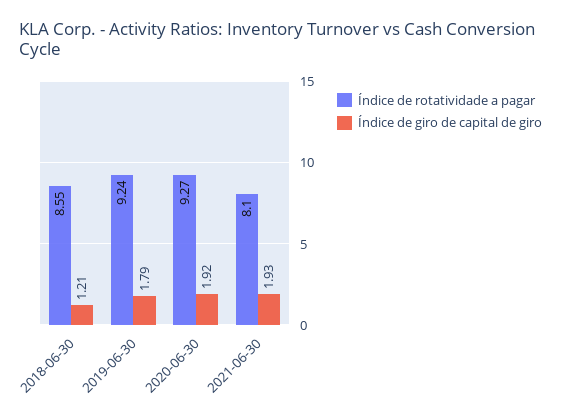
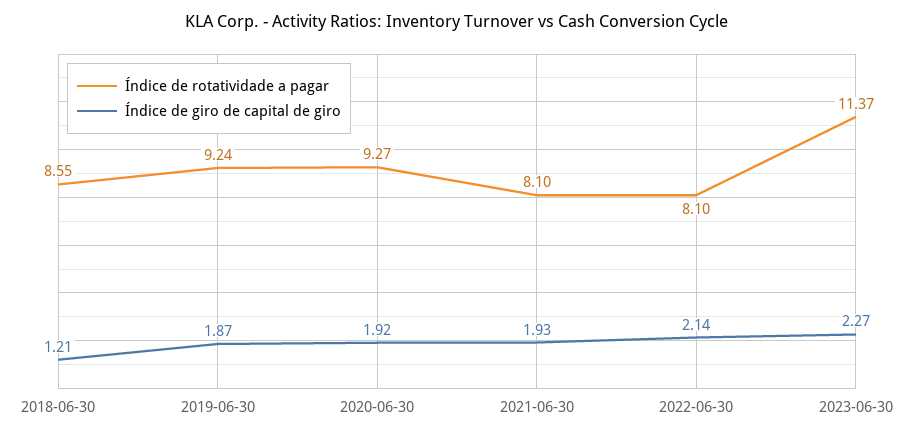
Índice de giro de capital de giro, 2019-06-30: 1.79 -> 1.87
Índice de rotatividade a pagar, 2022-06-30: none -> 8.1
Índice de giro de capital de giro, 2022-06-30: none -> 2.14
Índice de rotatividade a pagar, 2023-06-30: none -> 11.37
Índice de giro de capital de giro, 2023-06-30: none -> 2.27

